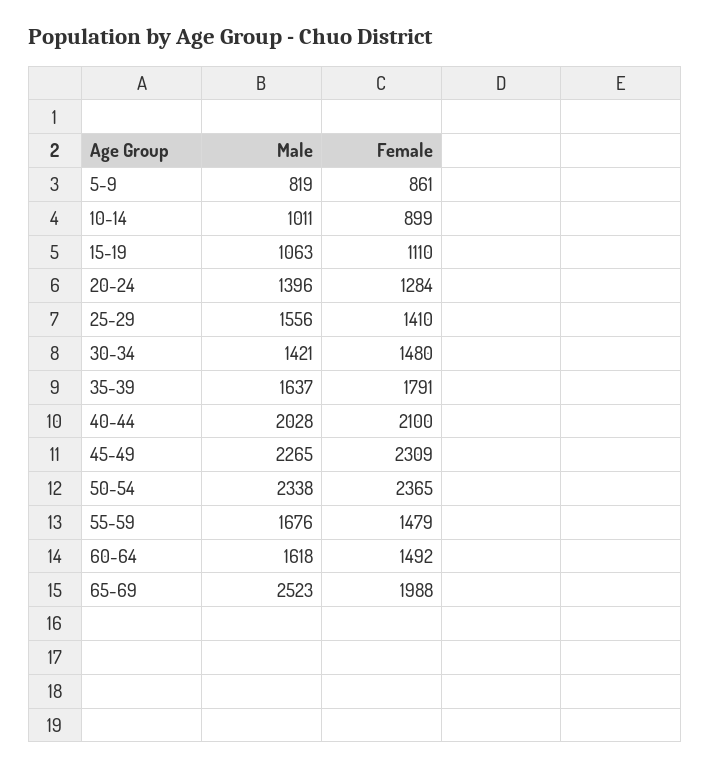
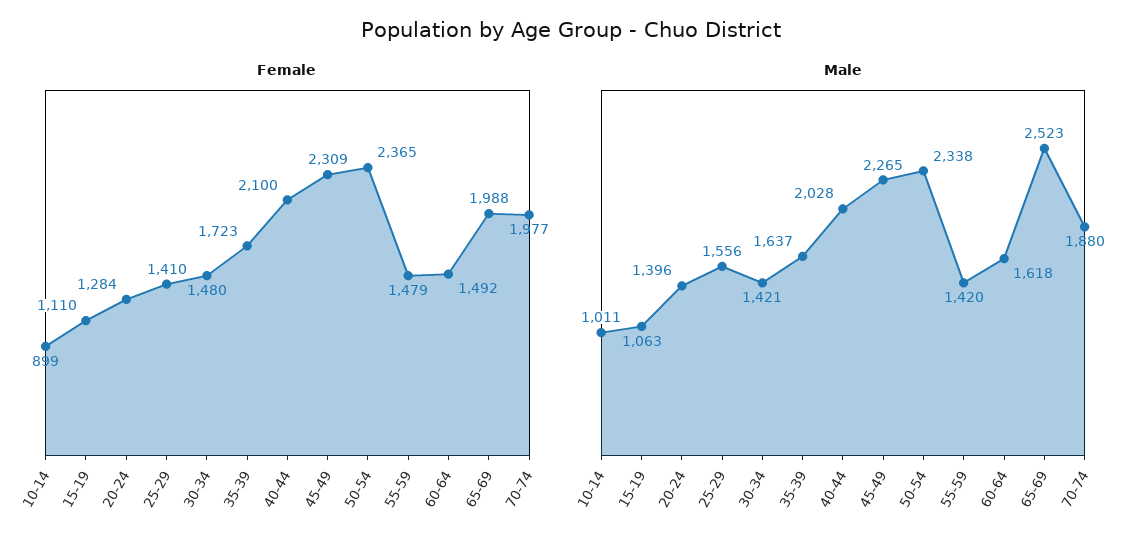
Male, 5-9: 819 -> none
Female, 5-9: 861 -> none
Female, 35-39: 1791 -> 1723
Male, 55-59: 1676 -> 1420
Female, 70-74: none -> 1977
Male, 70-74: none -> 1880

